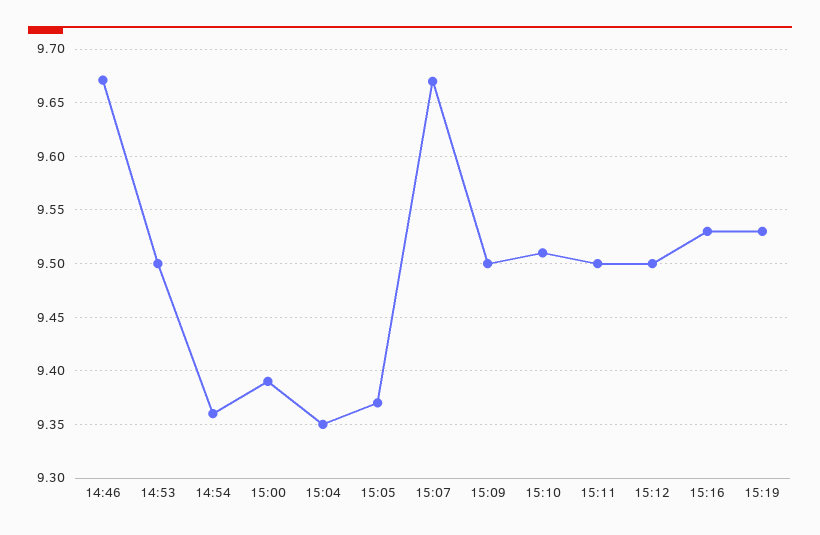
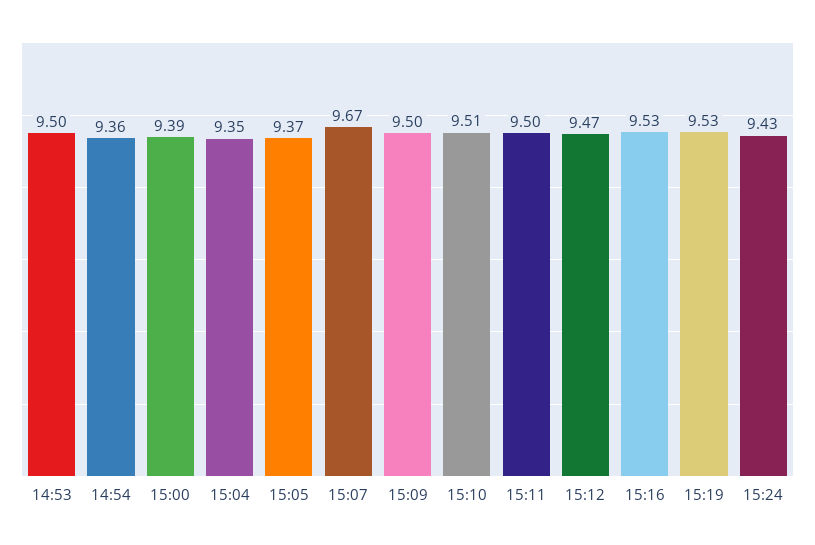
14:46: 9.67 -> none
15:12: 9.5 -> 9.47
15:24: none -> 9.43

